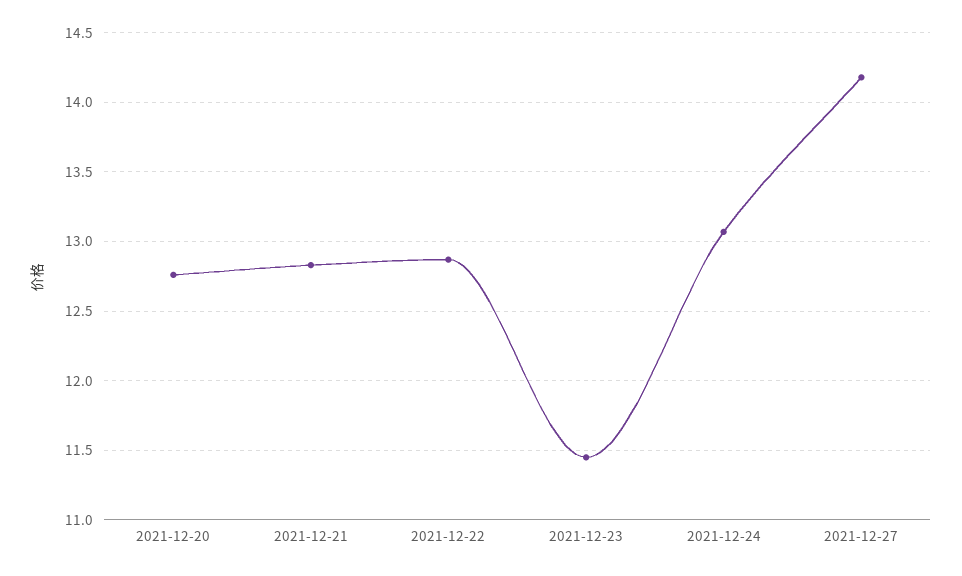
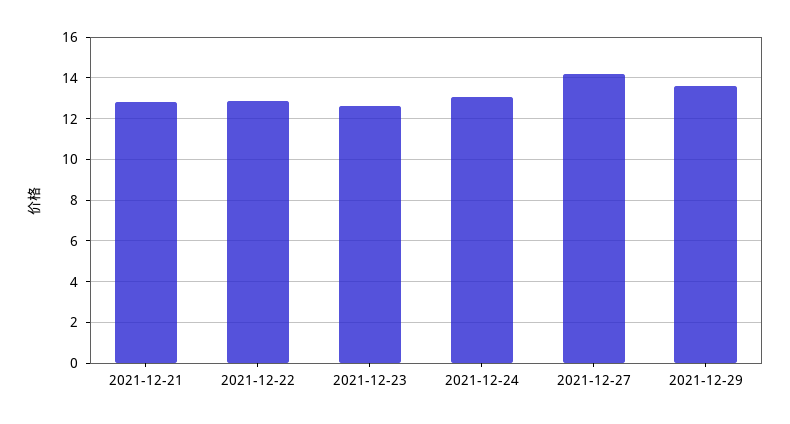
2021-12-20: 12.75 -> none
2021-12-23: 11.45 -> 12.5
2021-12-29: none -> 13.5

